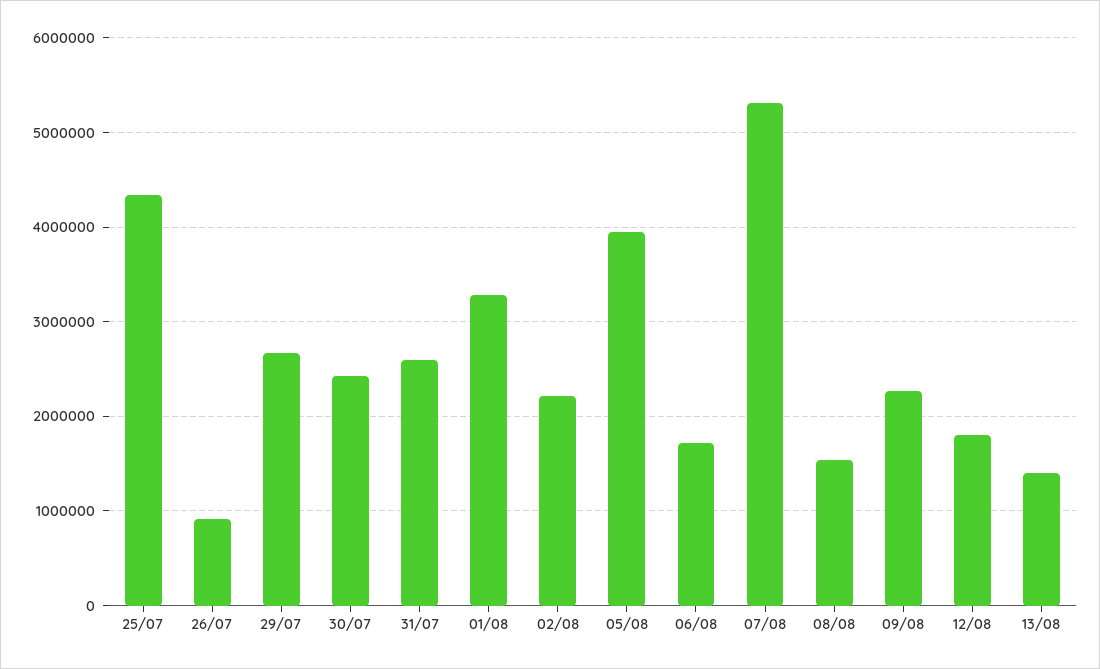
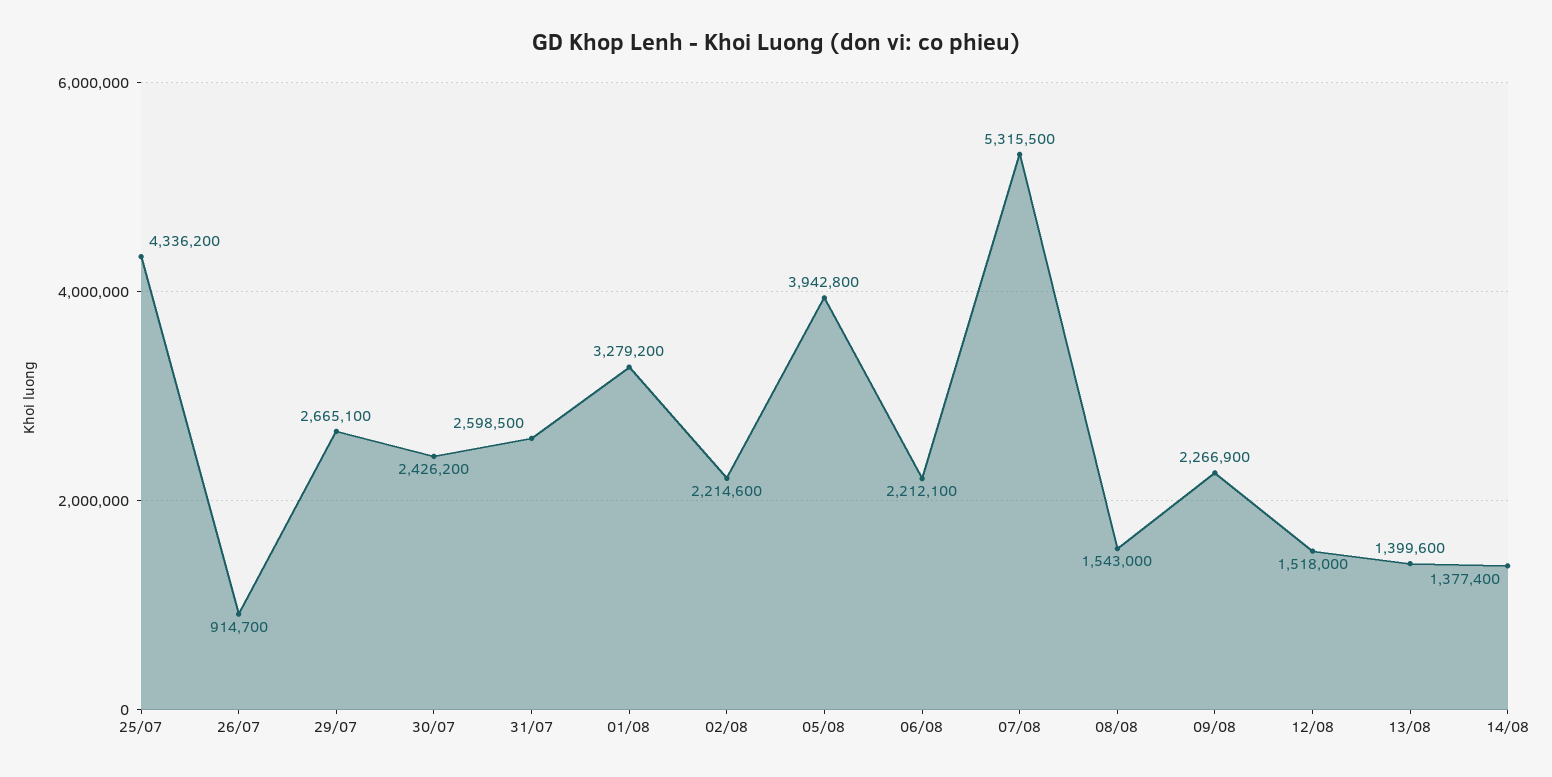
06/08: 1700000 -> 2212100
12/08: 1800000 -> 1518000
14/08: none -> 1377400

